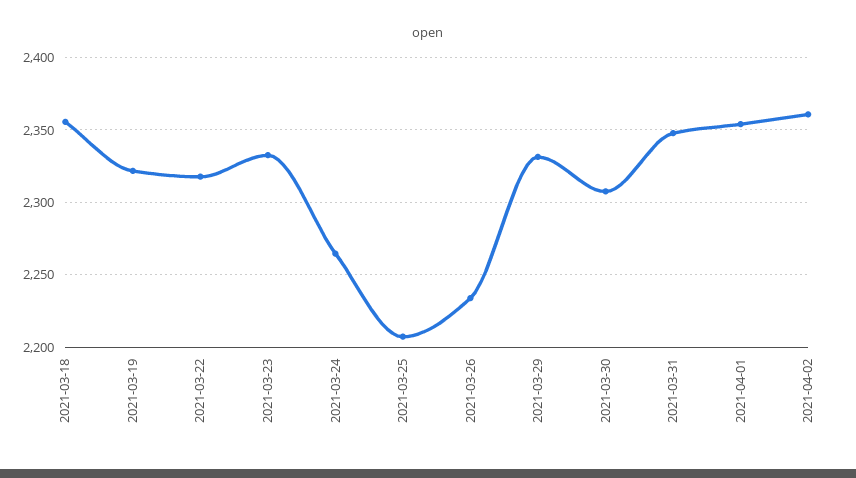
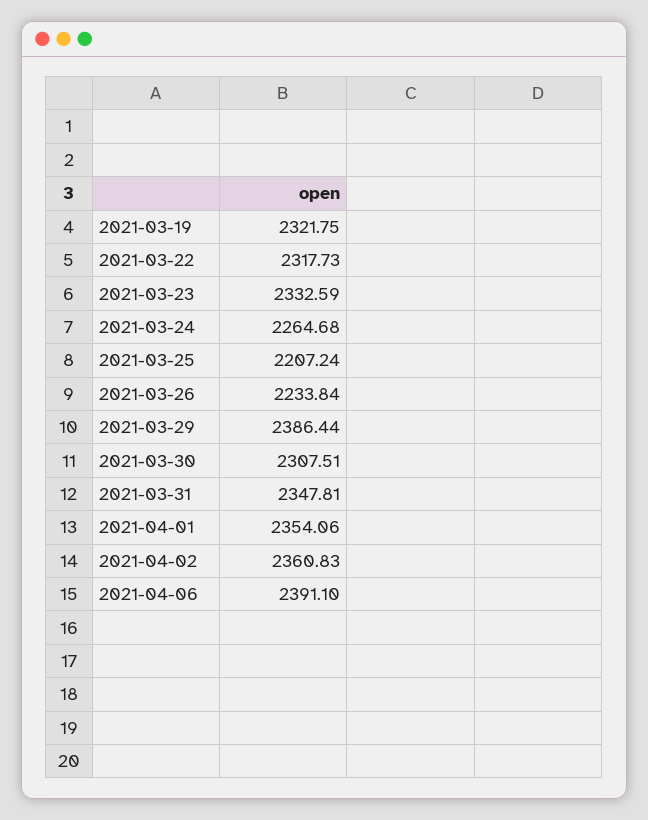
2021-03-18: 2355 -> none
2021-03-29: 2330 -> 2386.44
2021-04-06: none -> 2391.1

